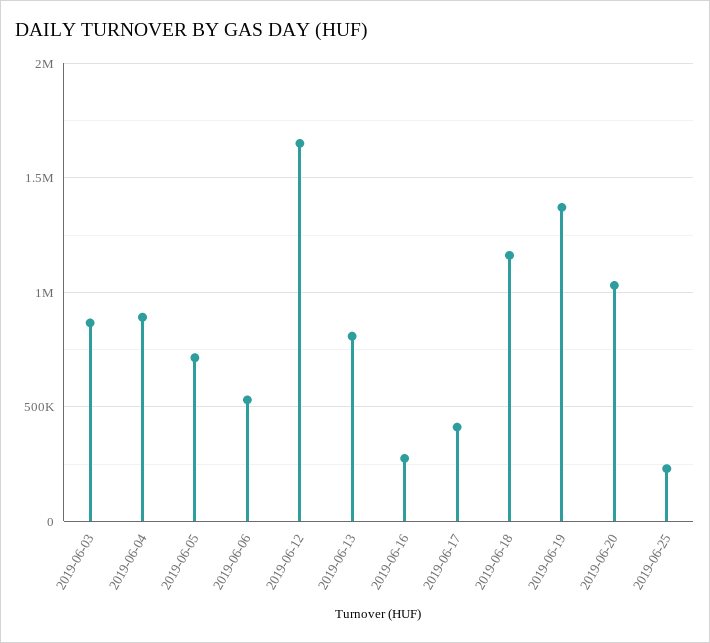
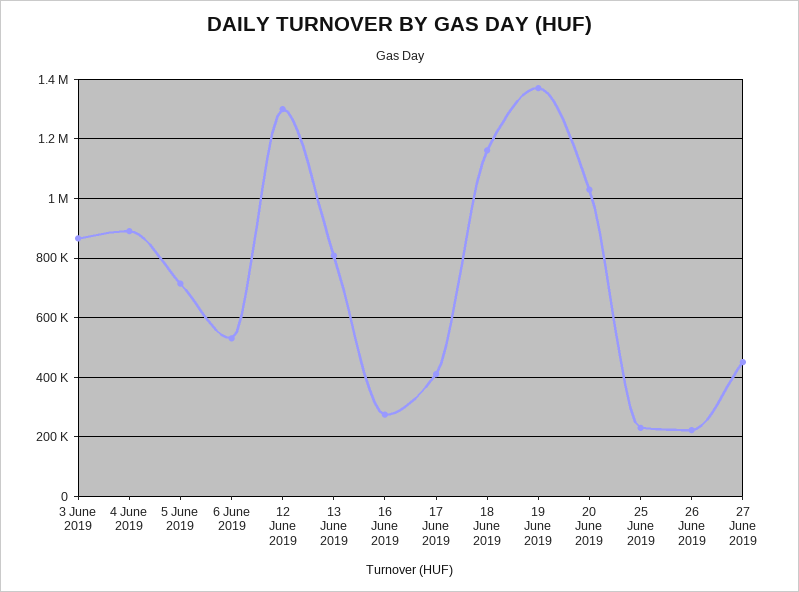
2019-06-12: 1650000 -> 1300000
26 June 2019: none -> 225000
27 June 2019: none -> 450000

